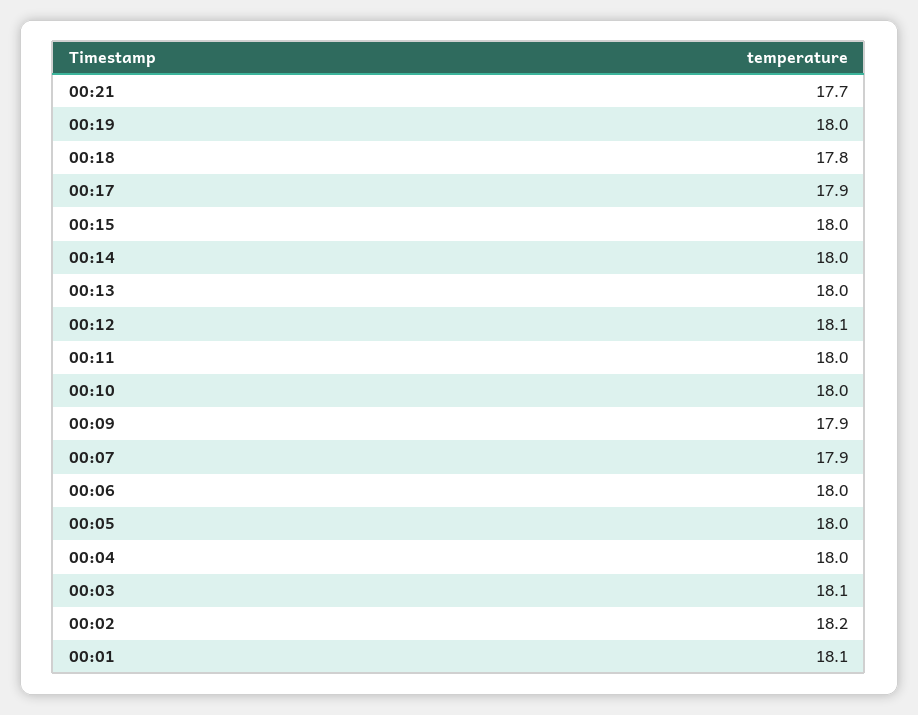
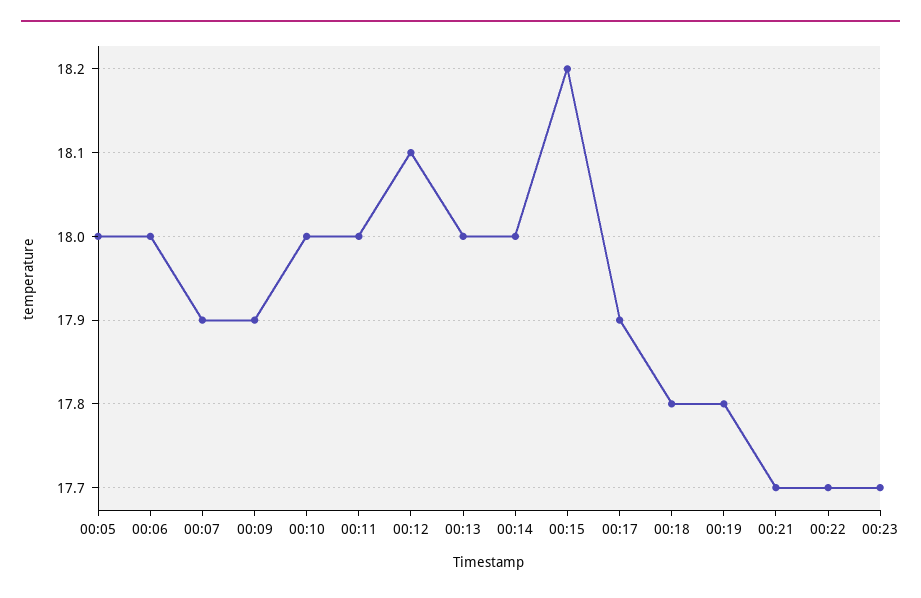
00:19: 18 -> 17.8
00:15: 18 -> 18.2
00:04: 18 -> none
00:03: 18.1 -> none
00:02: 18.2 -> none
00:01: 18.1 -> none
00:22: none -> 17.7
00:23: none -> 17.7

